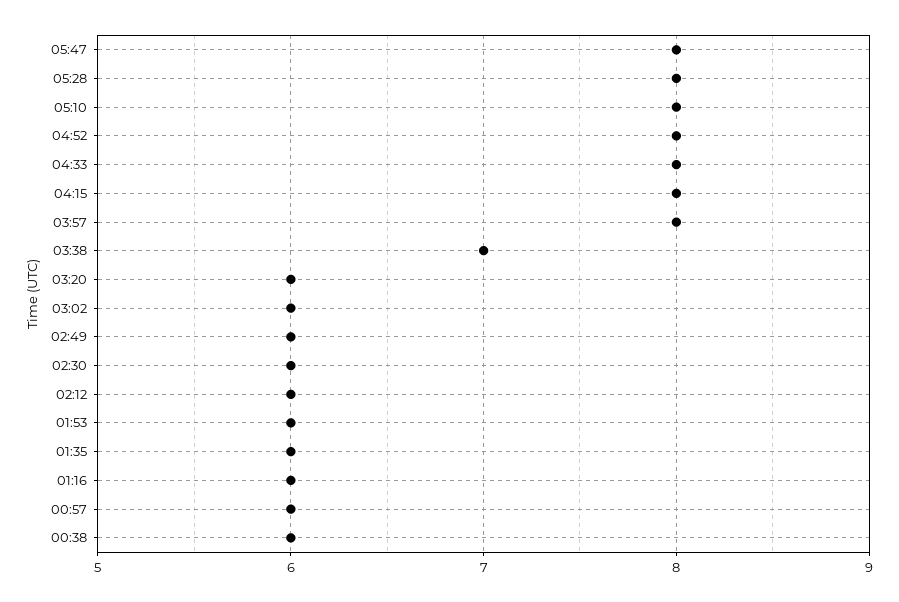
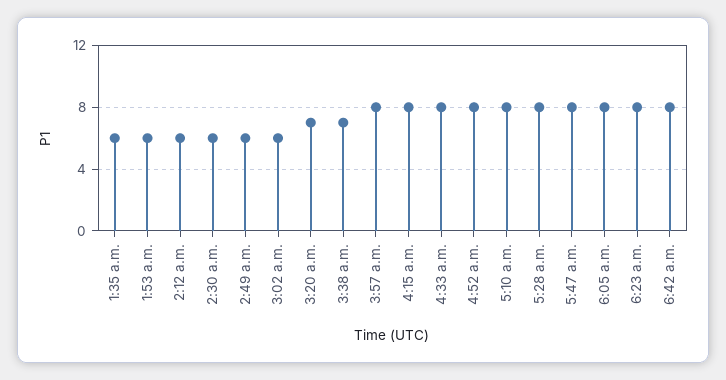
03:20: 6 -> 7
01:16: 6 -> none
00:57: 6 -> none
00:38: 6 -> none
6:05 a.m.: none -> 8
6:23 a.m.: none -> 8
6:42 a.m.: none -> 8

